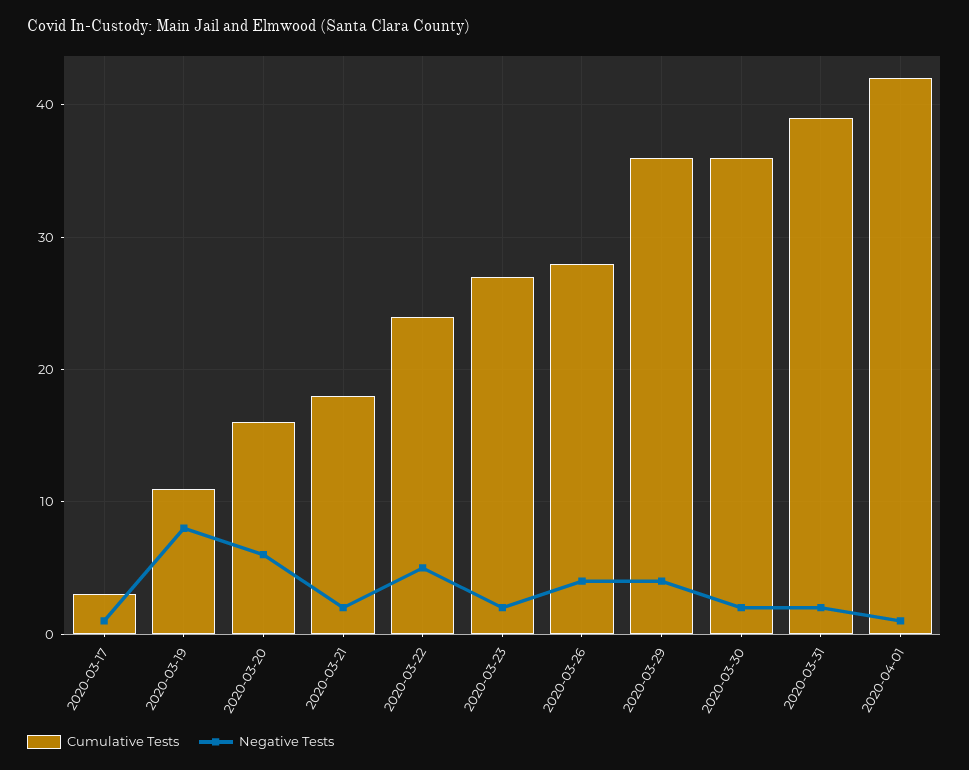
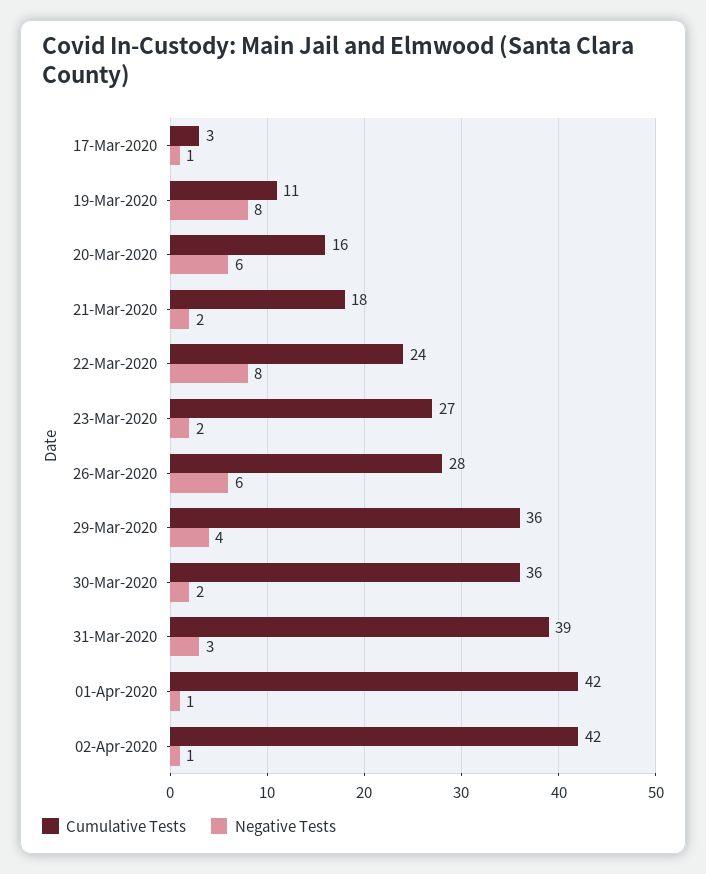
Negative Tests, 2020-03-22: 5 -> 8
Negative Tests, 2020-03-26: 4 -> 6
Negative Tests, 2020-03-31: 2 -> 3
Cumulative Tests, 02-Apr-2020: none -> 42
Negative Tests, 02-Apr-2020: none -> 1

